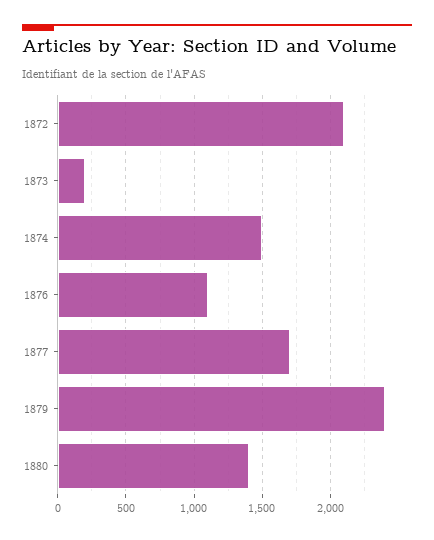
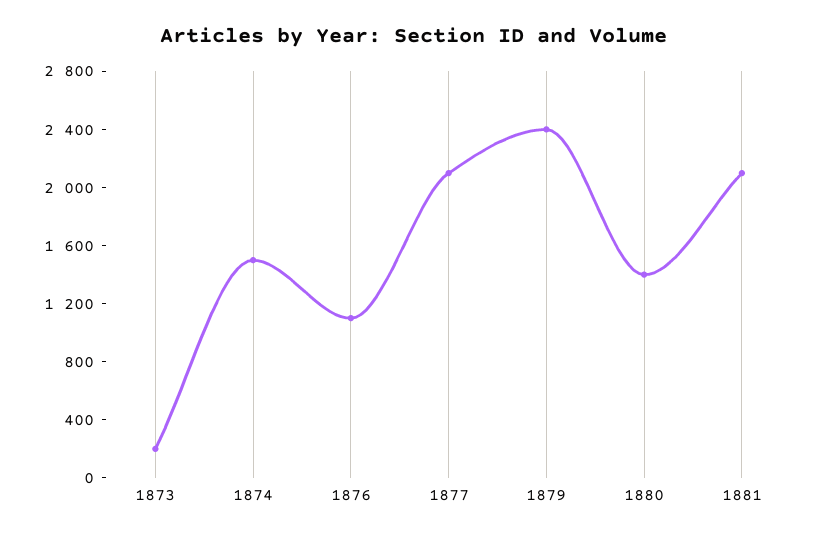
1872: 2100 -> none
1877: 1700 -> 2100
1881: none -> 2100

